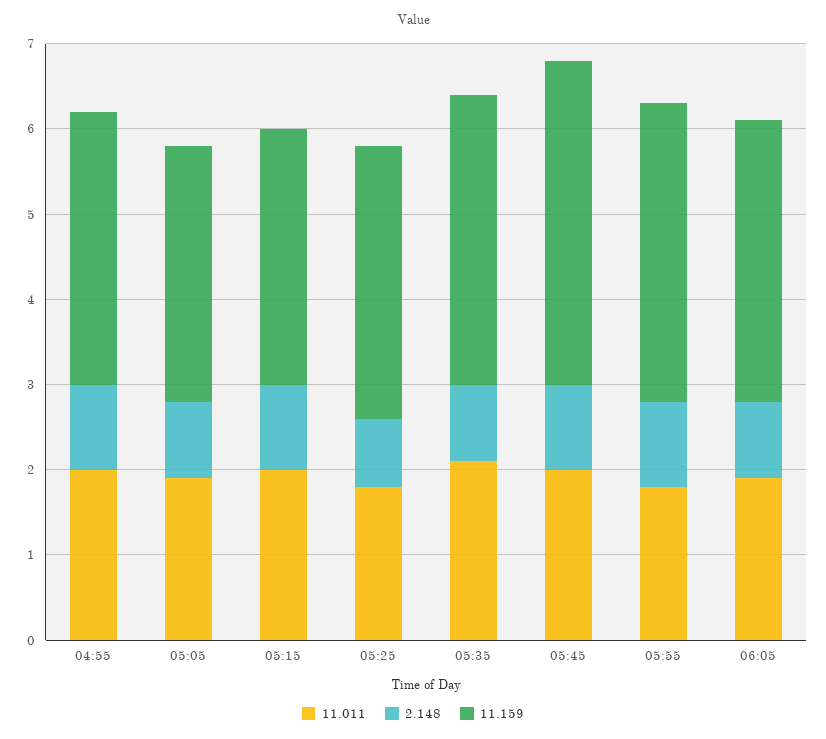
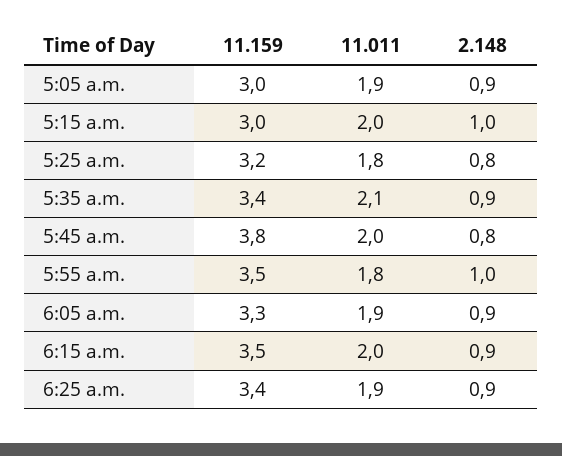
11.011, 04:55: 2 -> none
2.148, 04:55: 1 -> none
11.159, 04:55: 3.2 -> none
2.148, 05:45: 1 -> 0.8
11.159, 6:15 a.m.: none -> 3.5
11.011, 6:15 a.m.: none -> 2
2.148, 6:15 a.m.: none -> 0.9
11.159, 6:25 a.m.: none -> 3.4
11.011, 6:25 a.m.: none -> 1.9
2.148, 6:25 a.m.: none -> 0.9

